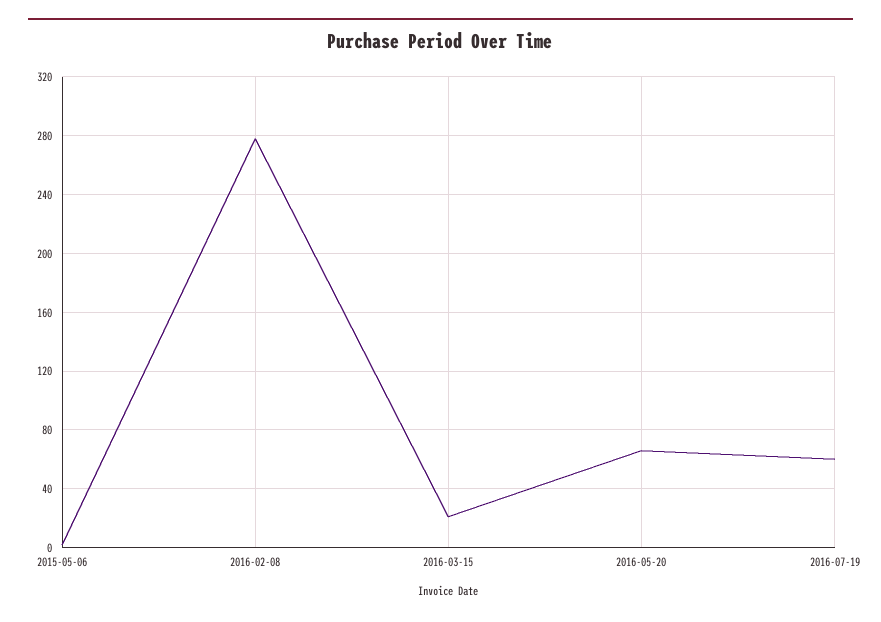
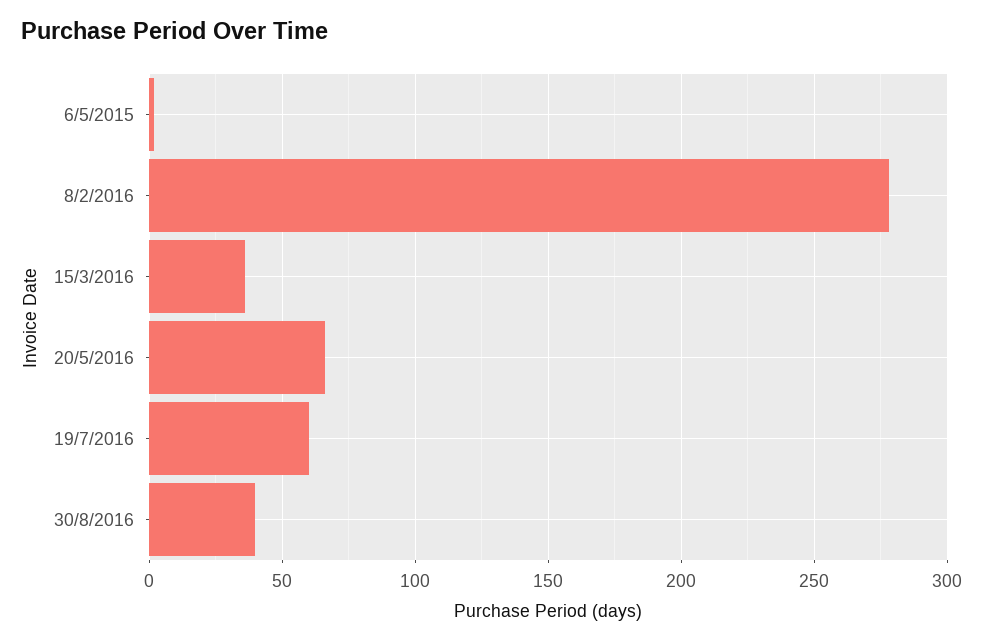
2016-03-15: 20 -> 35
30/8/2016: none -> 40

